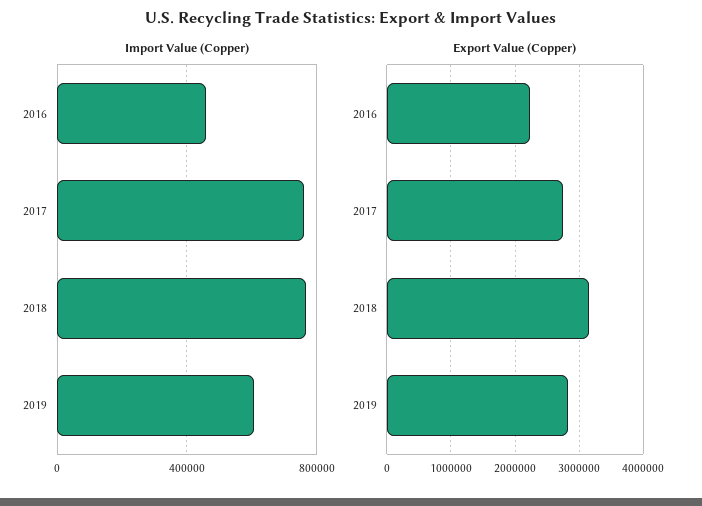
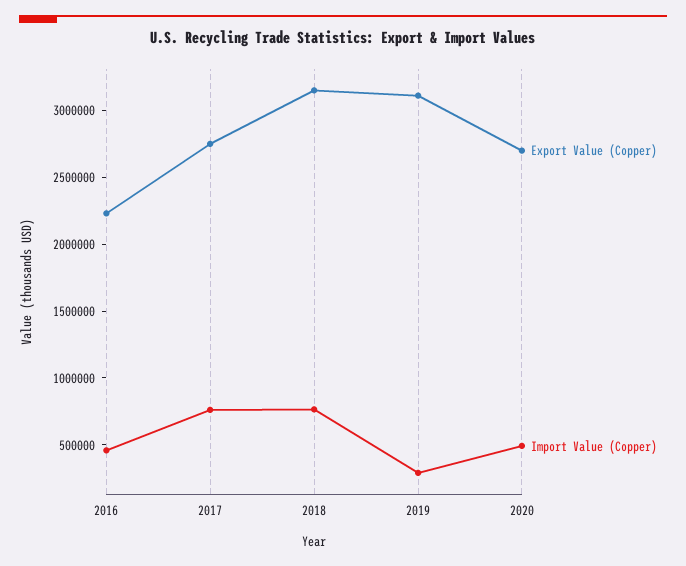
Import Value (Copper), 2019: 600000 -> 300000
Export Value (Copper), 2019: 2800000 -> 3100000
Export Value (Copper), 2020: none -> 2700000
Import Value (Copper), 2020: none -> 500000

